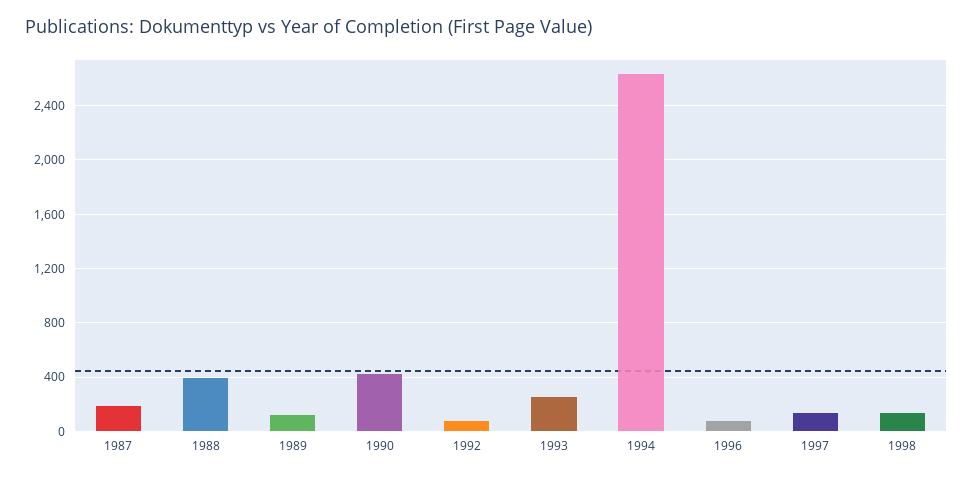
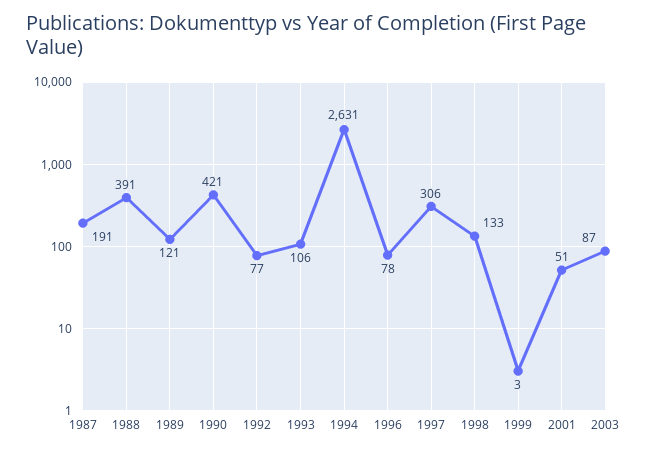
1993: 250 -> 106
1997: 150 -> 306
1999: none -> 3
2001: none -> 51
2003: none -> 87

